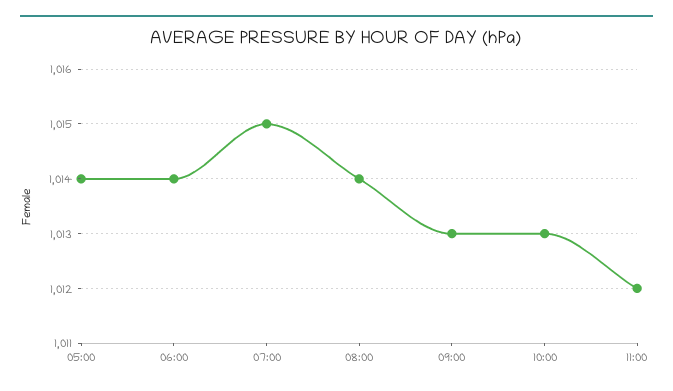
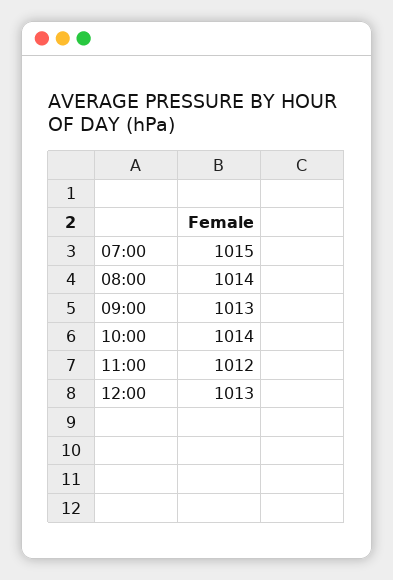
05:00: 1014 -> none
06:00: 1014 -> none
10:00: 1013 -> 1014
12:00: none -> 1013

